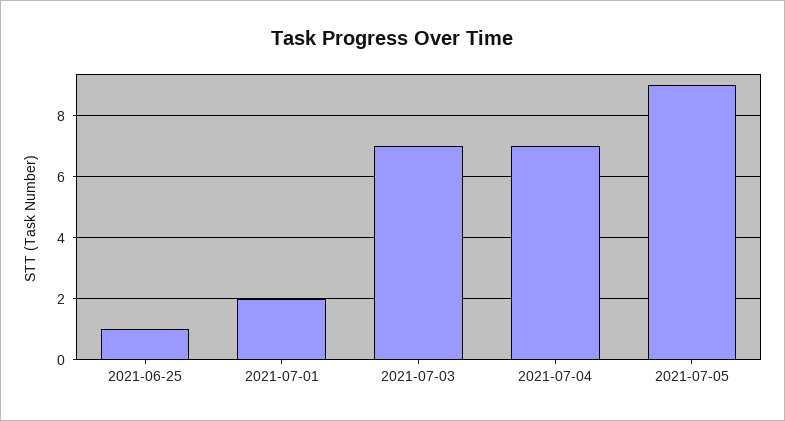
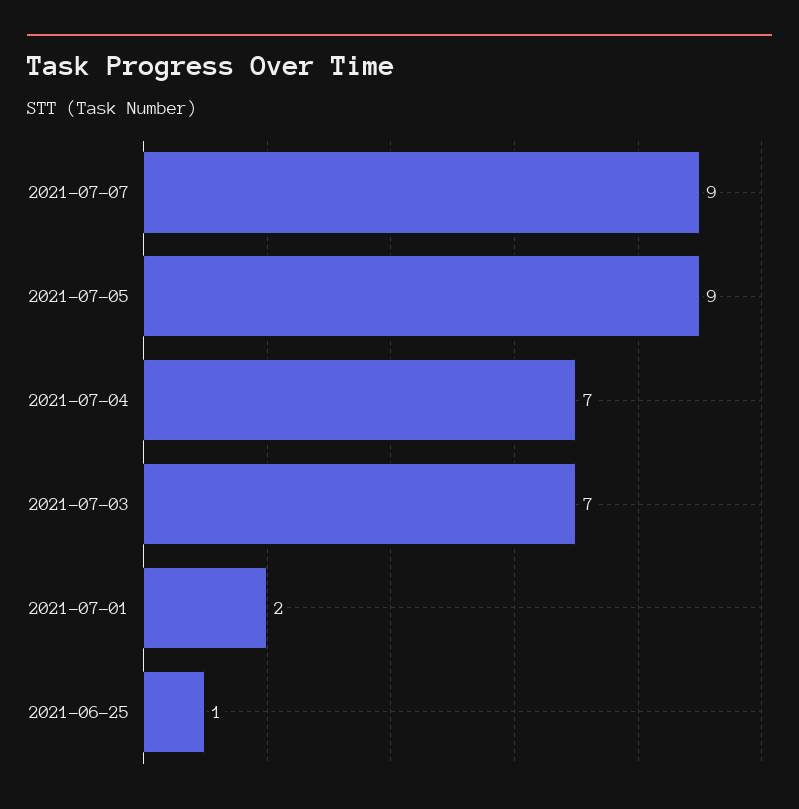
2021-07-07: none -> 9

